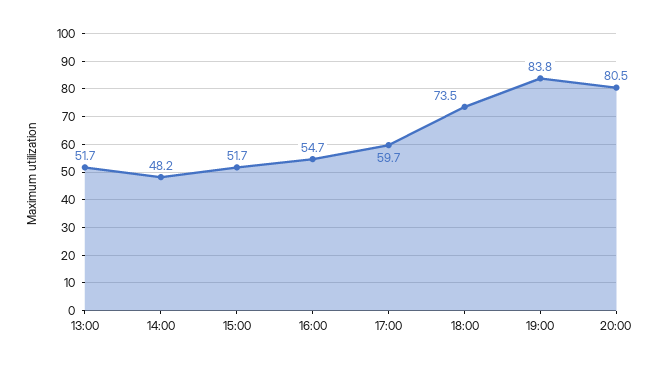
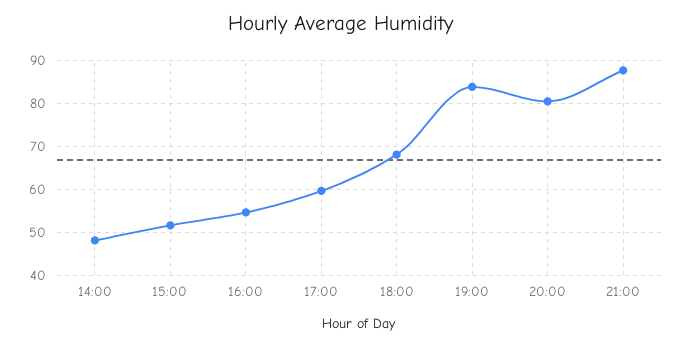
13:00: 51.7 -> none
18:00: 73.5 -> 68
21:00: none -> 88

